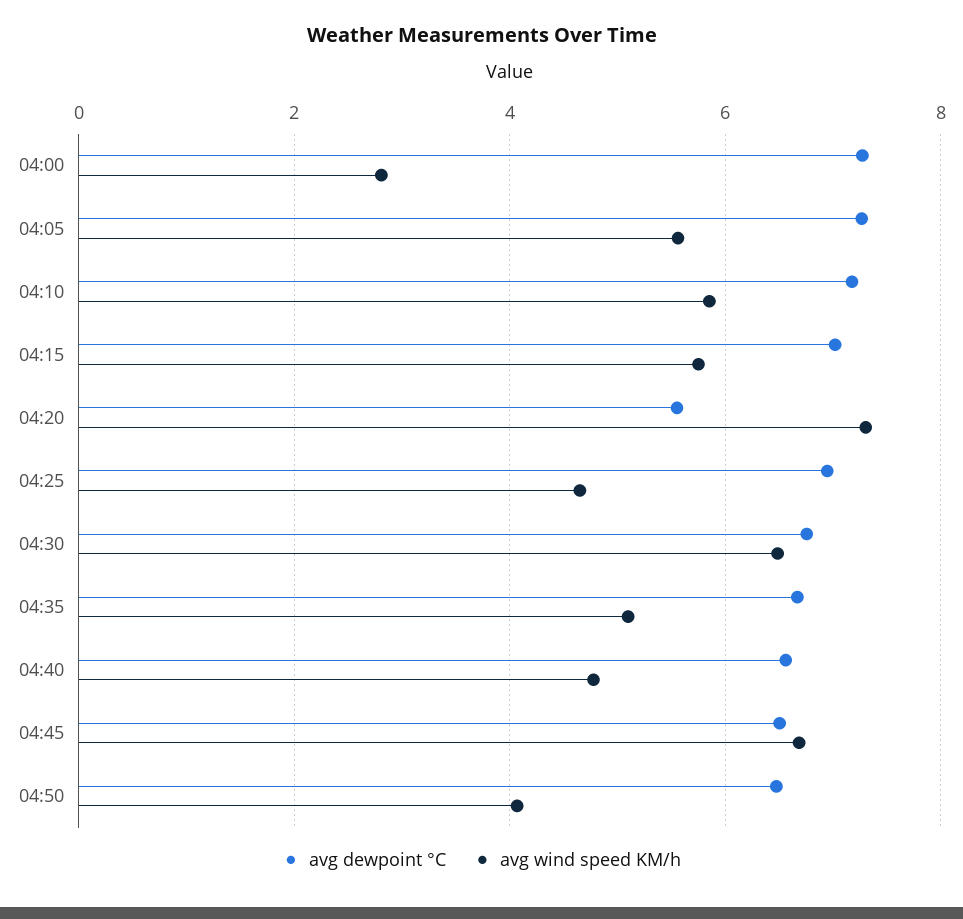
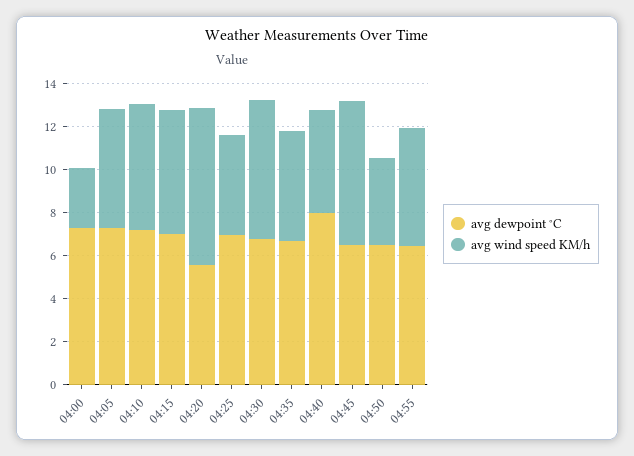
avg dewpoint °C, 04:40: 6.6 -> 8
avg dewpoint °C, 04:55: none -> 6.5
avg wind speed KM/h, 04:55: none -> 5.5

